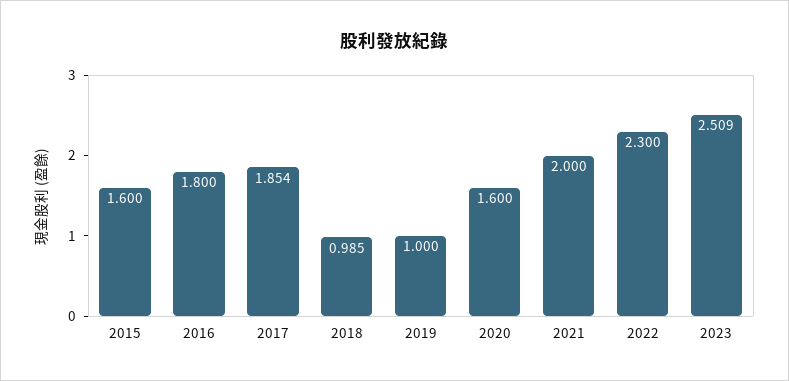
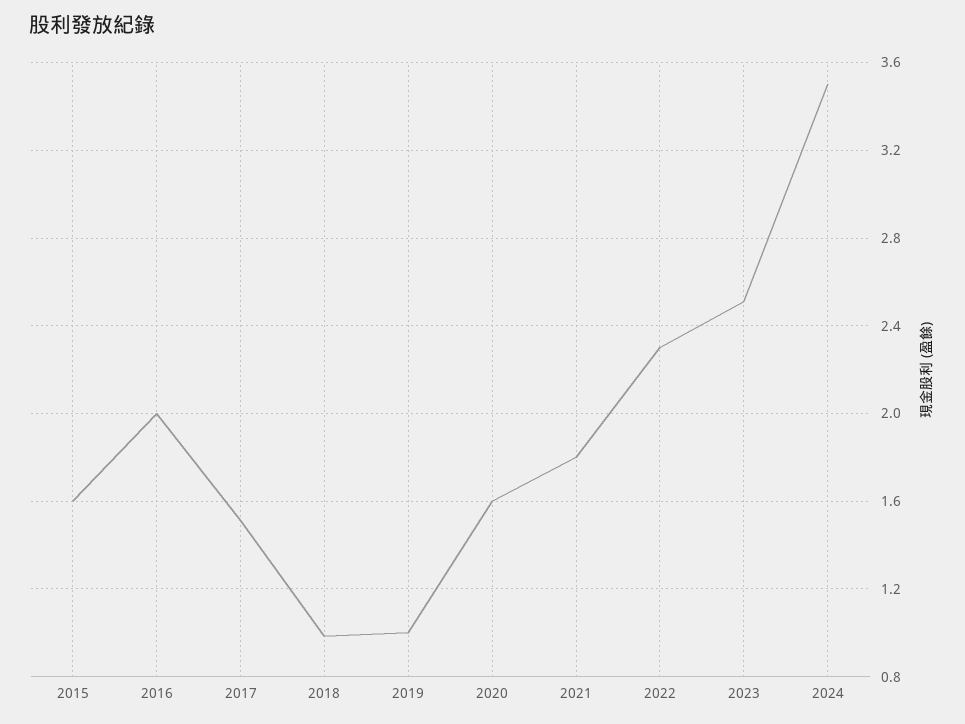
2016: 1.8 -> 2
2017: 1.854 -> 1.5
2021: 2 -> 1.8
2024: none -> 3.5

